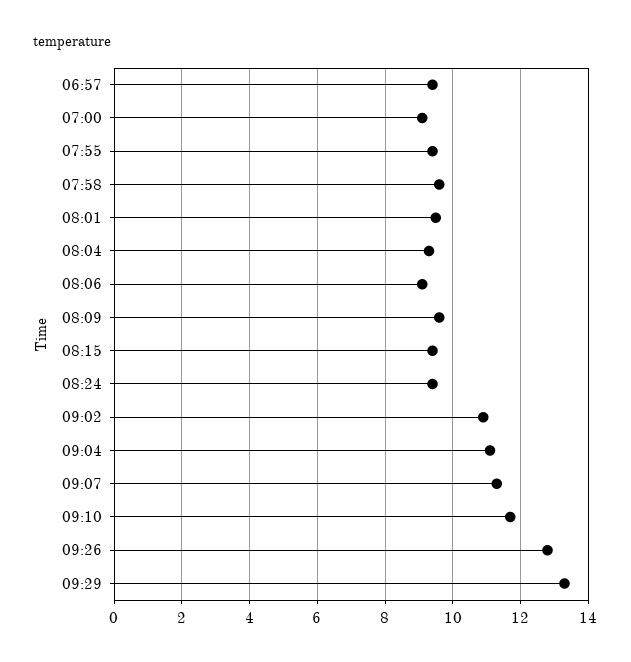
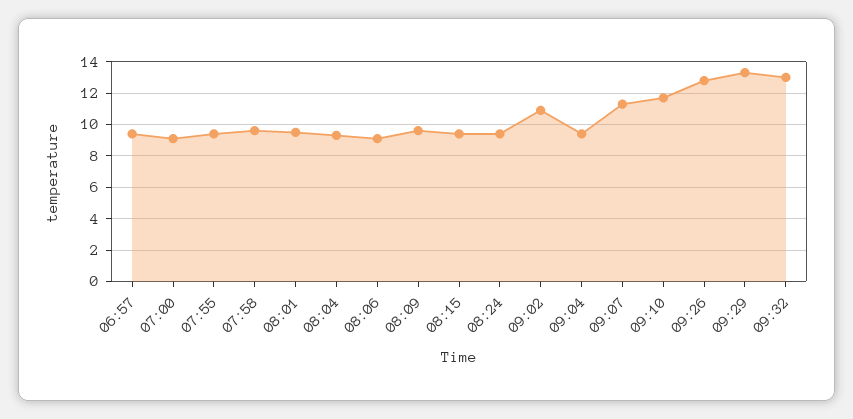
09:04: 11 -> 9.5
09:32: none -> 13

